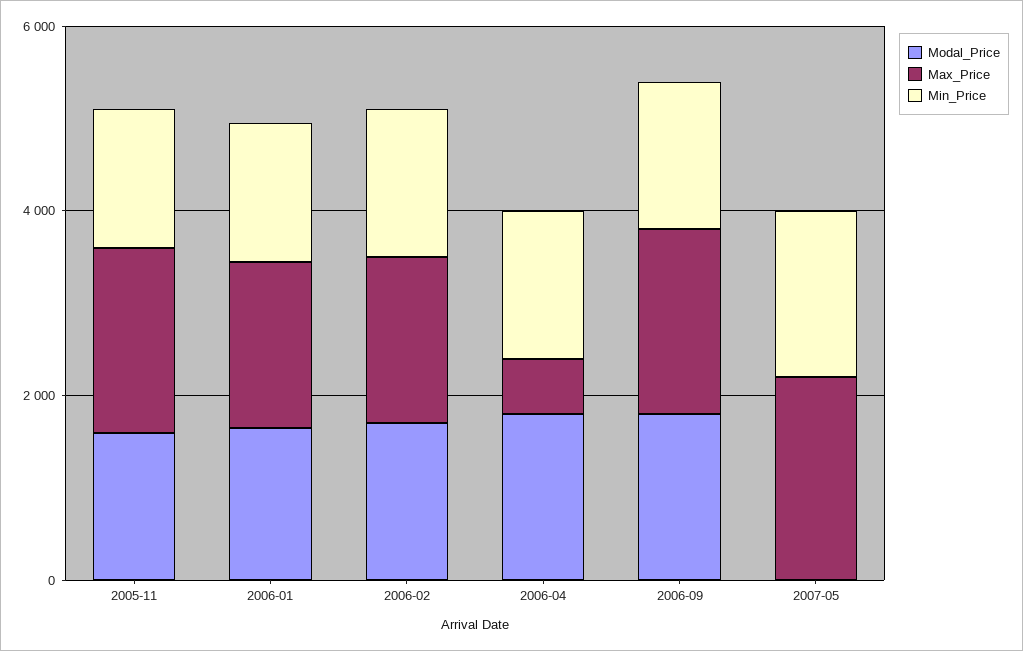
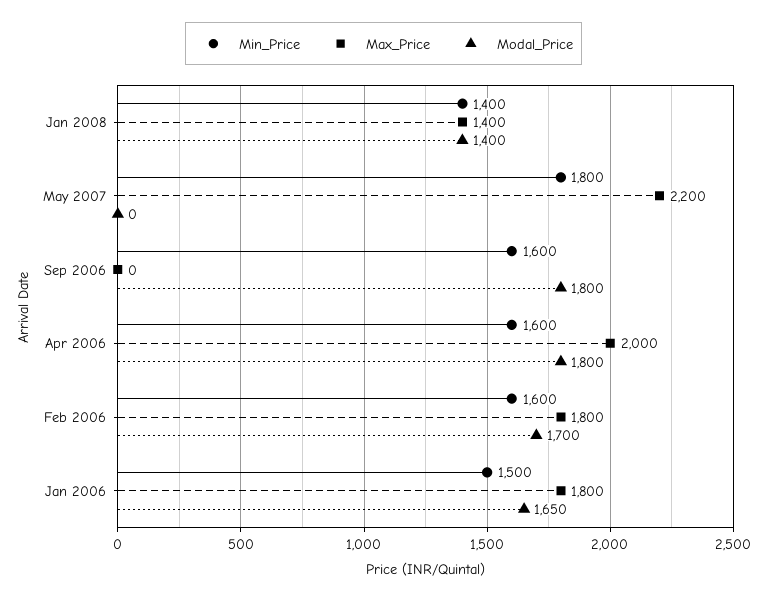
Modal_Price, 2005-11: 1500 -> none
Max_Price, 2005-11: 2000 -> none
Min_Price, 2005-11: 1500 -> none
Max_Price, 2006-04: 500 -> 2000
Max_Price, 2006-09: 2000 -> 0
Min_Price, Jan 2008: none -> 1400
Max_Price, Jan 2008: none -> 1400
Modal_Price, Jan 2008: none -> 1400

